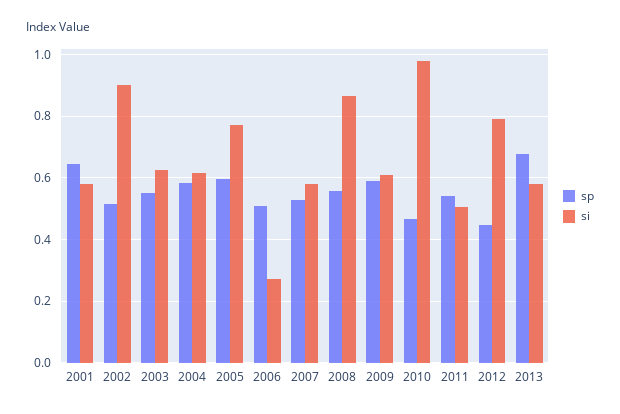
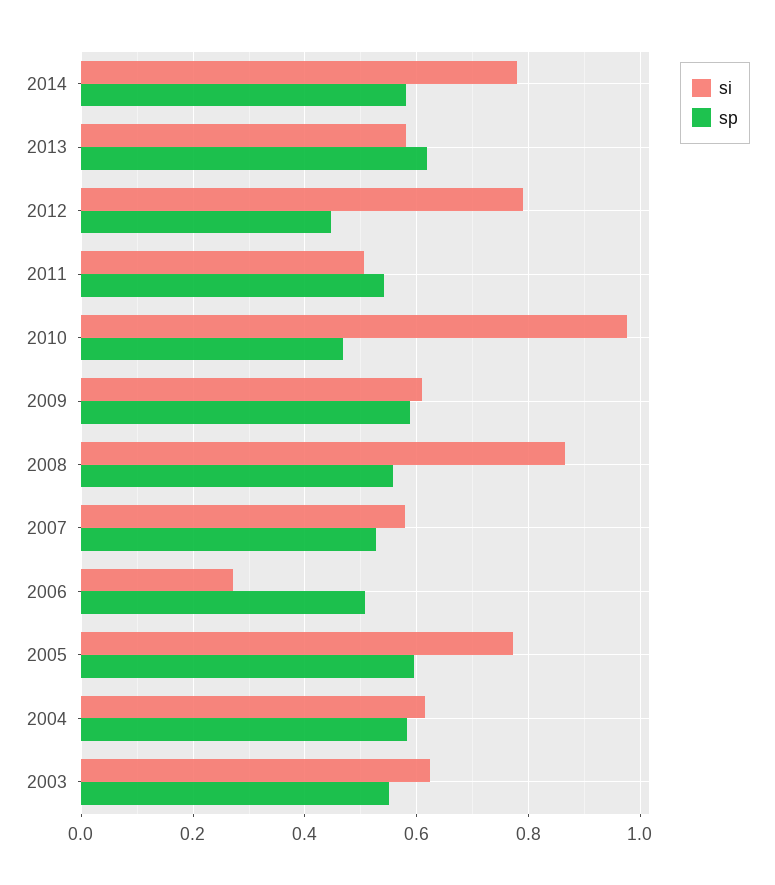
sp, 2001: 0.64 -> none
si, 2001: 0.58 -> none
sp, 2002: 0.52 -> none
si, 2002: 0.9 -> none
sp, 2013: 0.68 -> 0.62
si, 2014: none -> 0.78
sp, 2014: none -> 0.58

